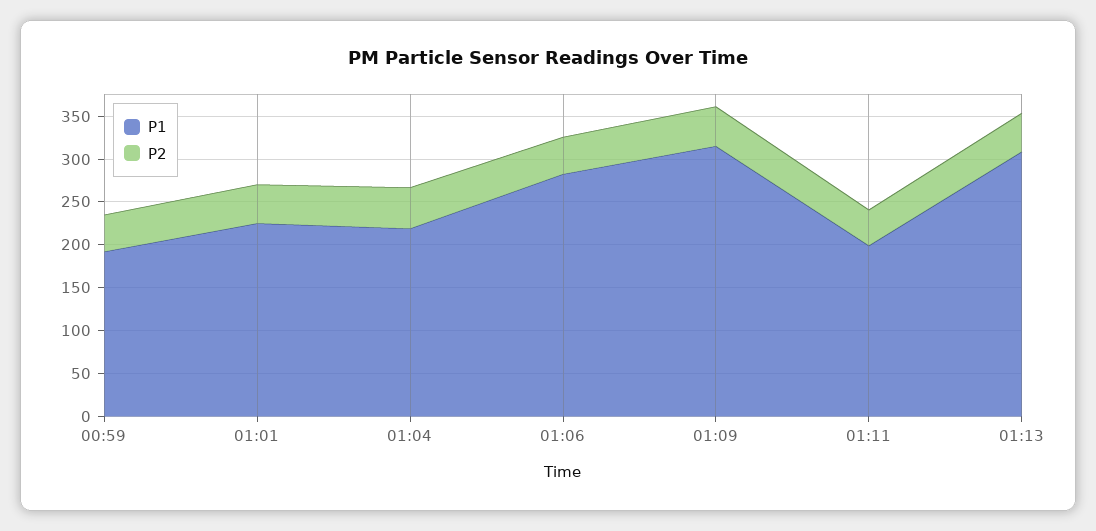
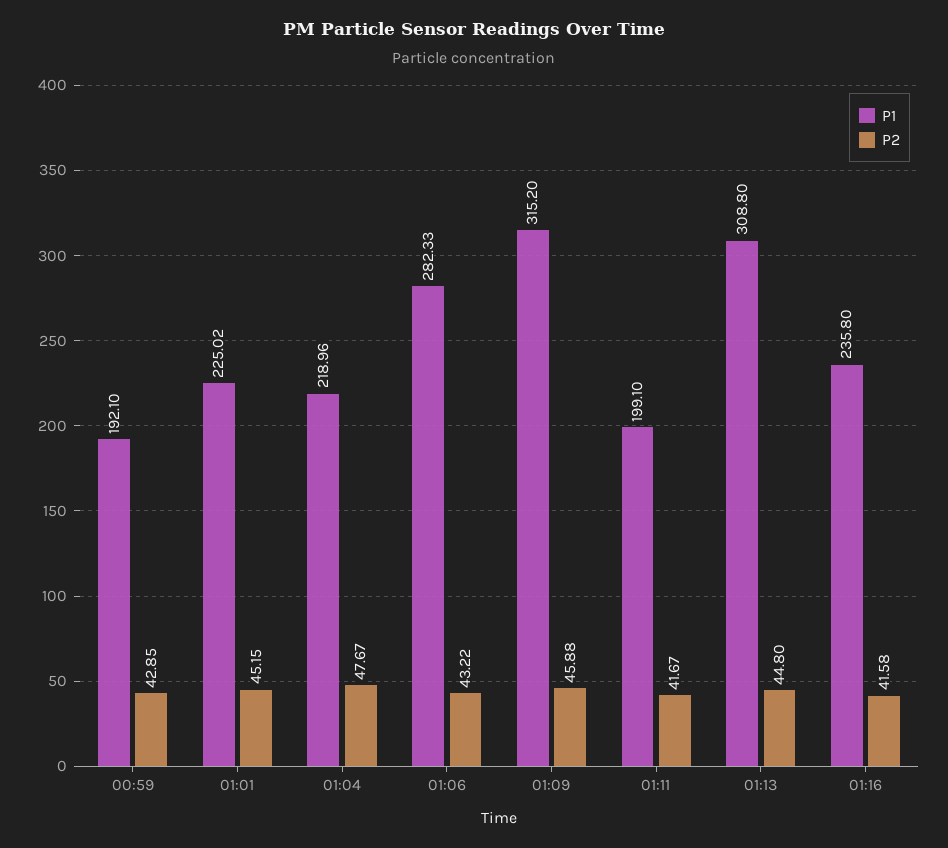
P1, 01:16: none -> 235.8
P2, 01:16: none -> 41.58

